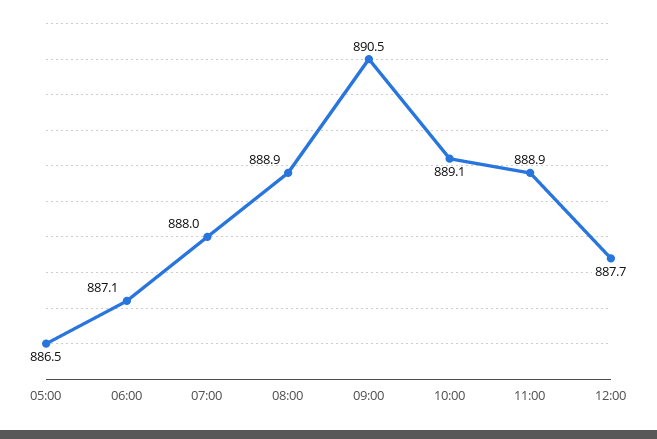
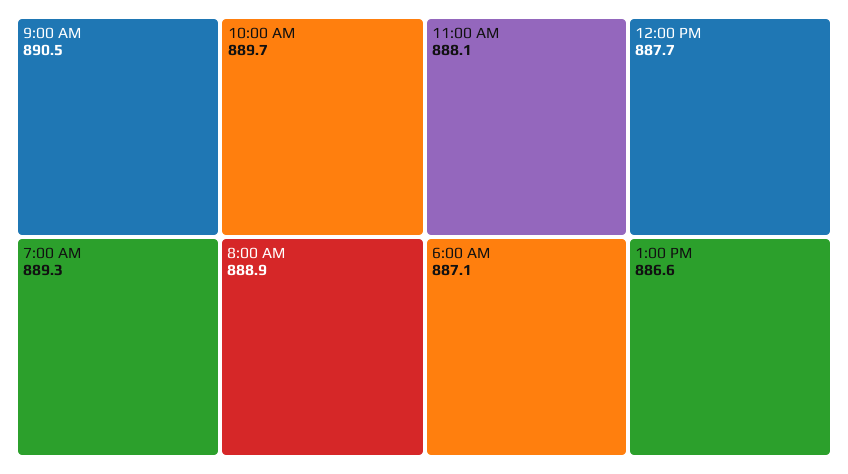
05:00: 886.5 -> none
07:00: 888 -> 889.3
10:00: 889.1 -> 889.7
11:00: 888.9 -> 888.1
1:00 PM: none -> 886.6

